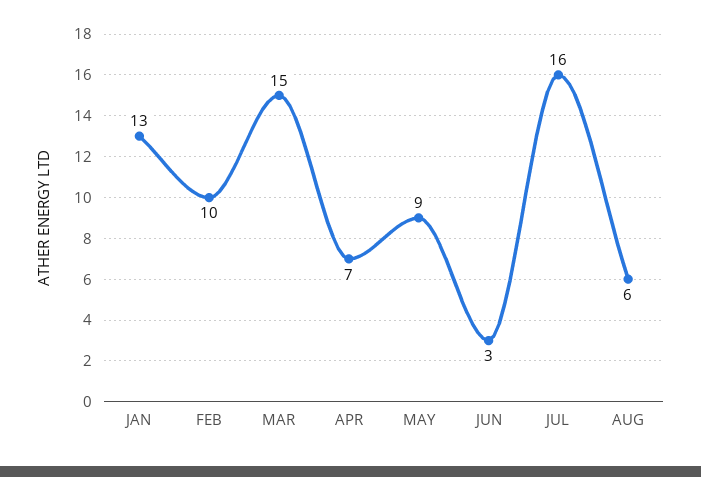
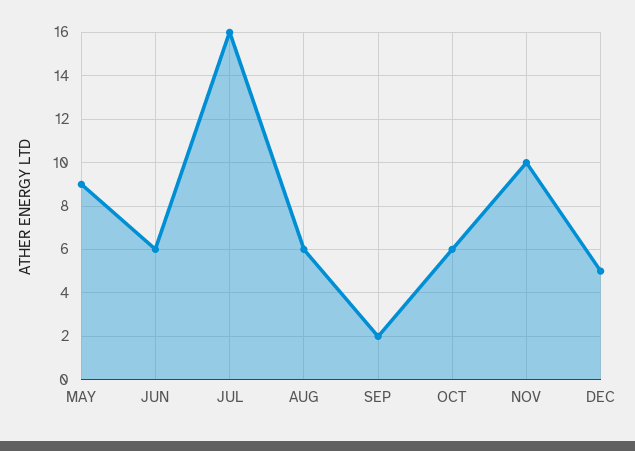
JAN: 13 -> none
FEB: 10 -> none
MAR: 15 -> none
APR: 7 -> none
JUN: 3 -> 6
SEP: none -> 2
OCT: none -> 6
NOV: none -> 10
DEC: none -> 5

